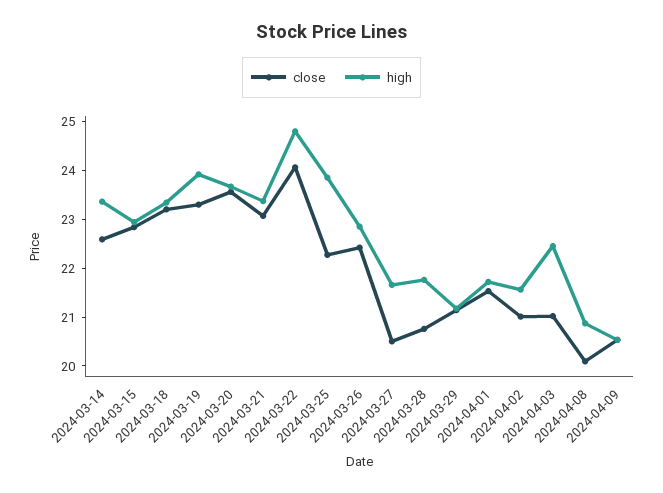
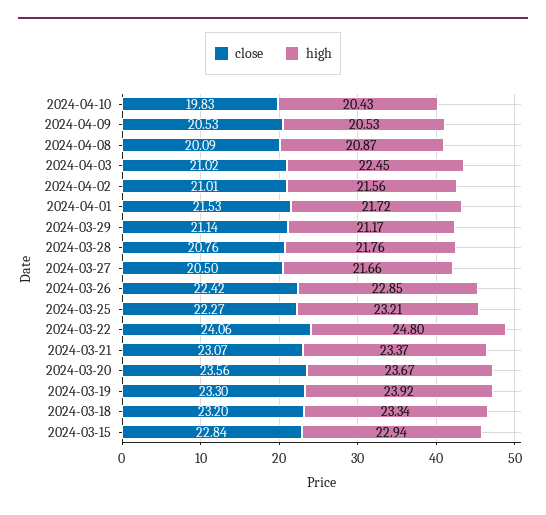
close, 2024-03-14: 22.6 -> none
high, 2024-03-14: 23.4 -> none
high, 2024-03-25: 23.8 -> 23.21
close, 2024-04-10: none -> 19.83
high, 2024-04-10: none -> 20.43

